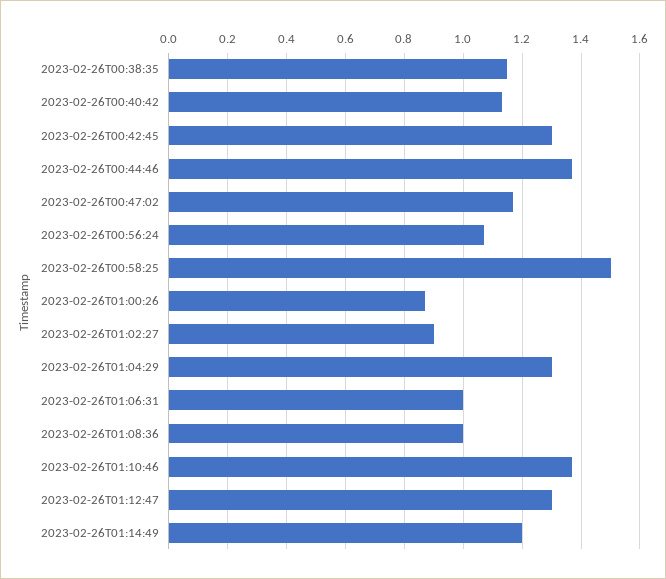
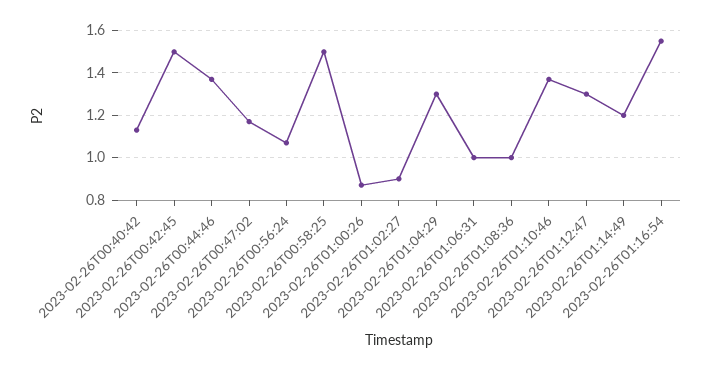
2023-02-26T00:38:35: 1.15 -> none
2023-02-26T00:42:45: 1.3 -> 1.5
2023-02-26T01:16:54: none -> 1.55

